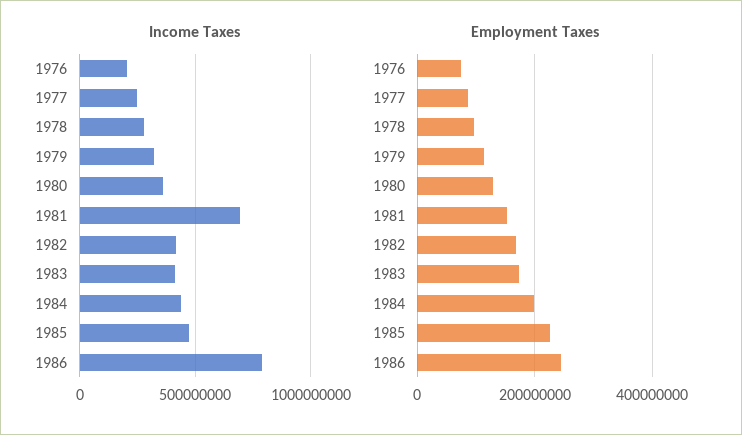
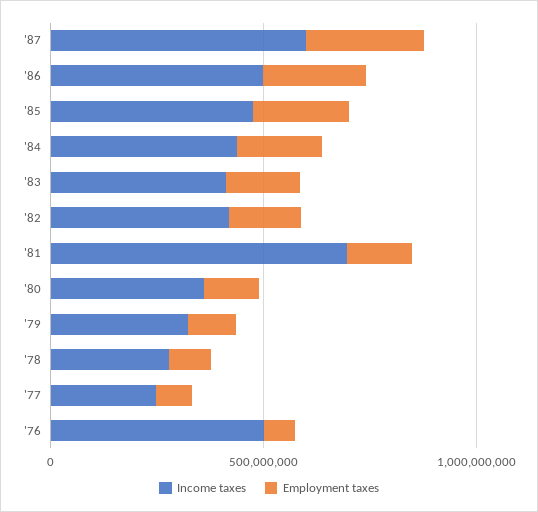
Income Taxes, 1976: 200000000 -> 500000000
Income Taxes, 1986: 800000000 -> 500000000
Income Taxes, '87: none -> 600000000
Employment Taxes, '87: none -> 300000000

